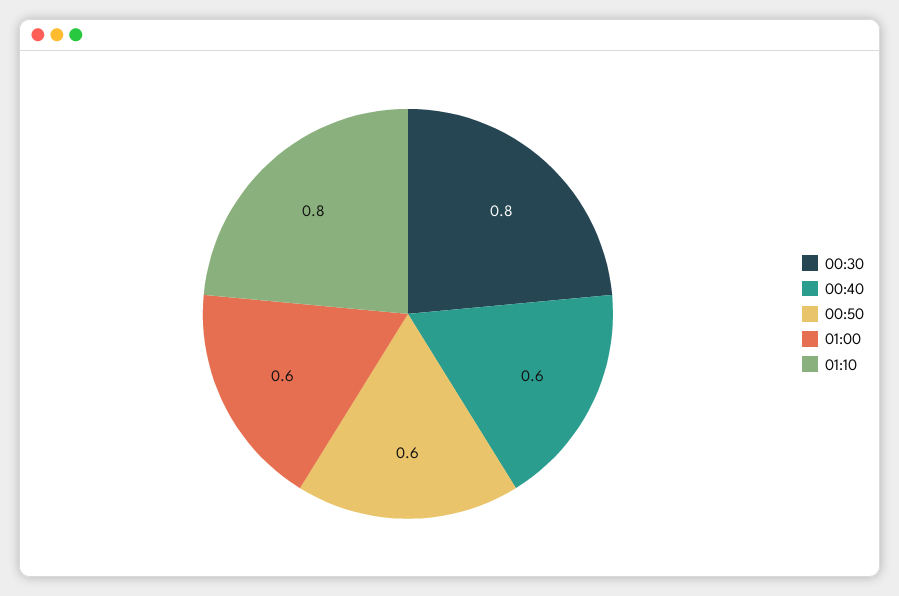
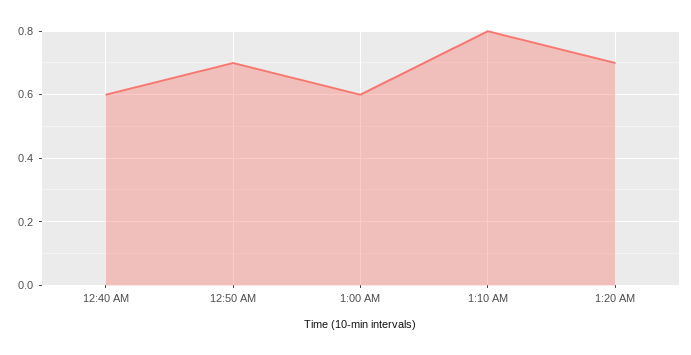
00:30: 0.8 -> none
00:50: 0.6 -> 0.7
1:20 AM: none -> 0.7

